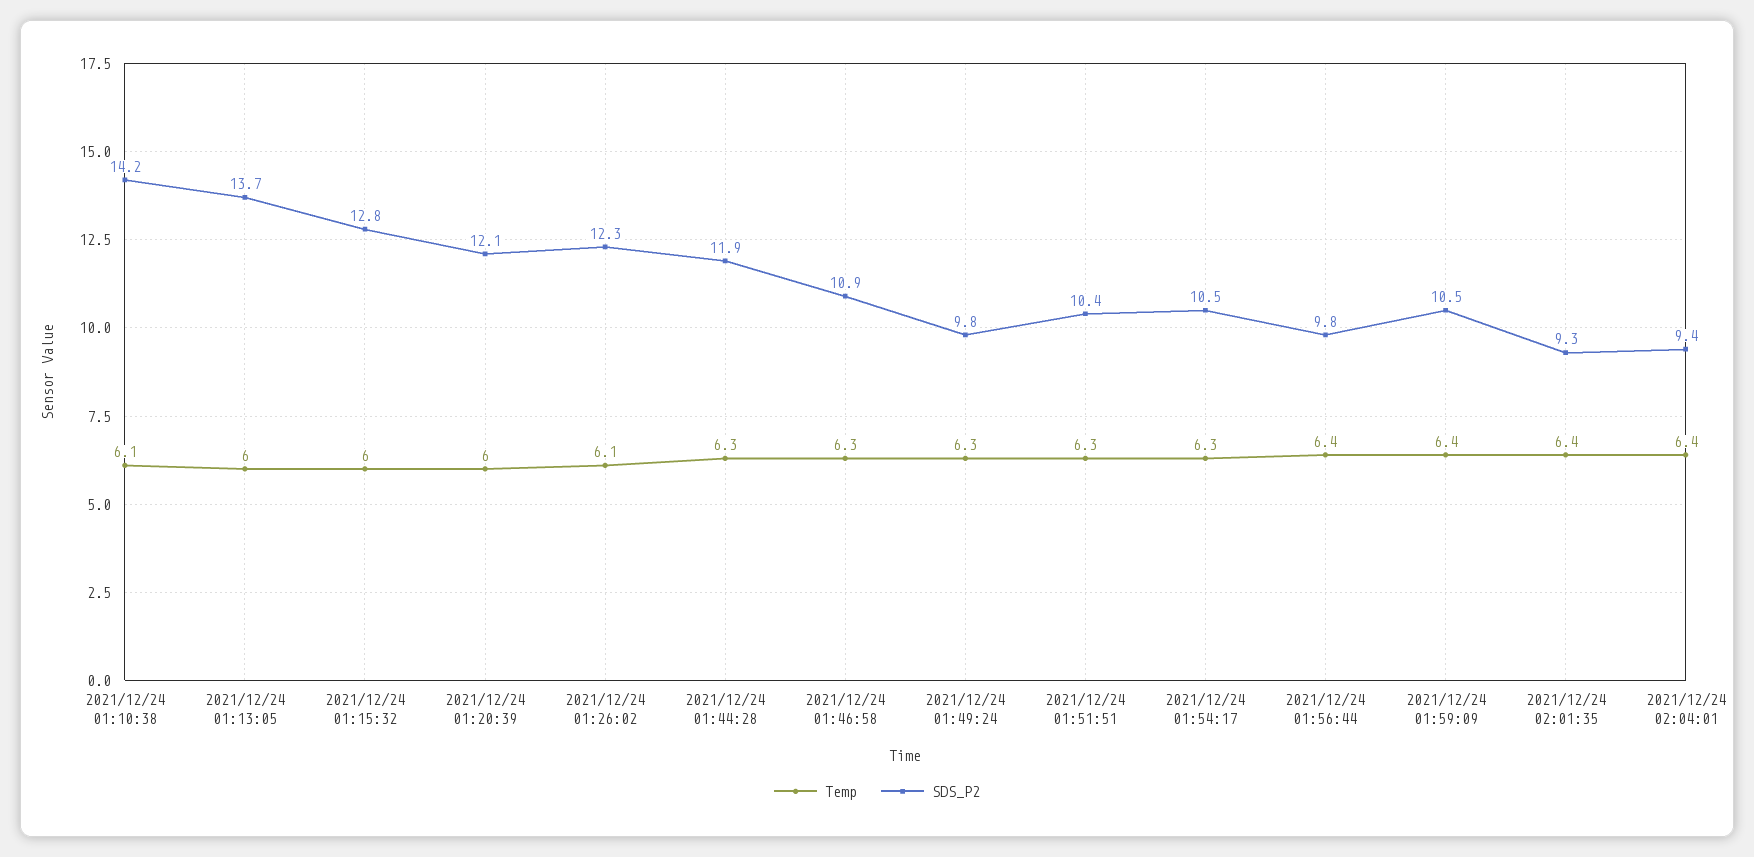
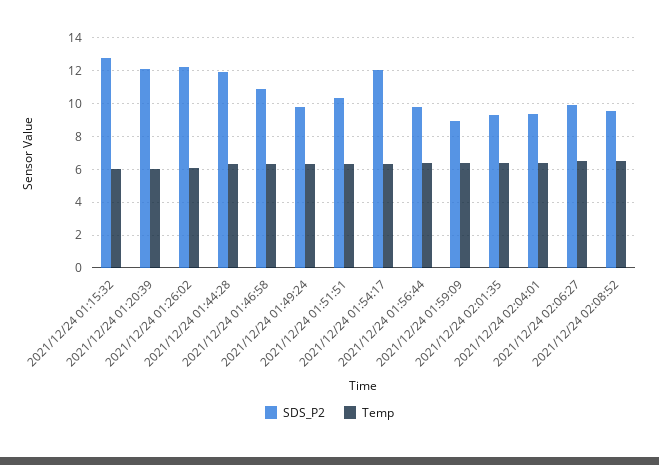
Temp, 2021/12/24 01:10:38: 6.1 -> none
SDS_P2, 2021/12/24 01:10:38: 14.2 -> none
Temp, 2021/12/24 01:13:05: 6 -> none
SDS_P2, 2021/12/24 01:13:05: 13.7 -> none
SDS_P2, 2021/12/24 01:54:17: 10.5 -> 12
SDS_P2, 2021/12/24 01:59:09: 10.5 -> 9
SDS_P2, 2021/12/24 02:06:27: none -> 10
Temp, 2021/12/24 02:06:27: none -> 6.5
SDS_P2, 2021/12/24 02:08:52: none -> 9.5
Temp, 2021/12/24 02:08:52: none -> 6.5

